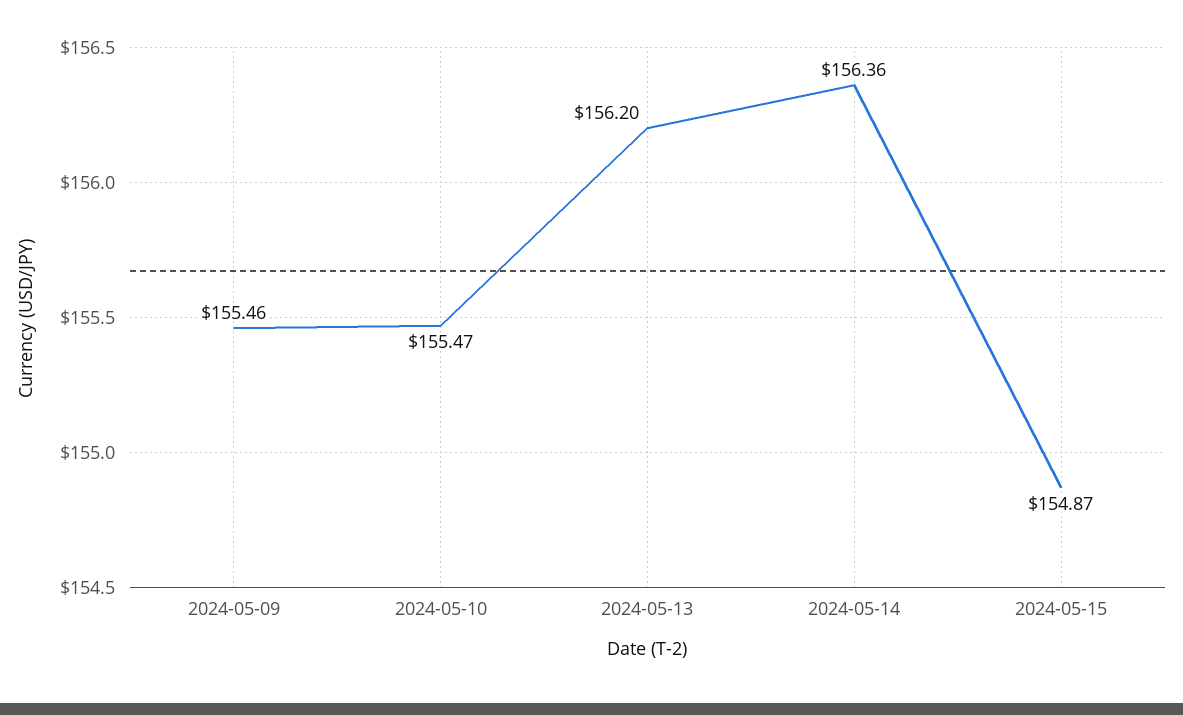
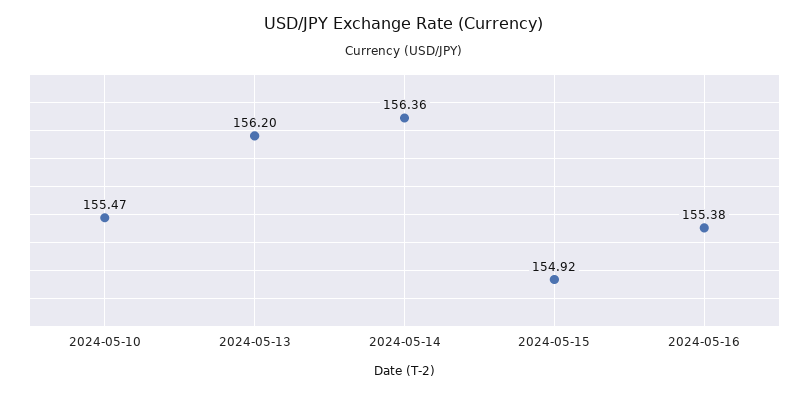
2024-05-09: 155.46 -> none
2024-05-15: 154.87 -> 154.92
2024-05-16: none -> 155.38

